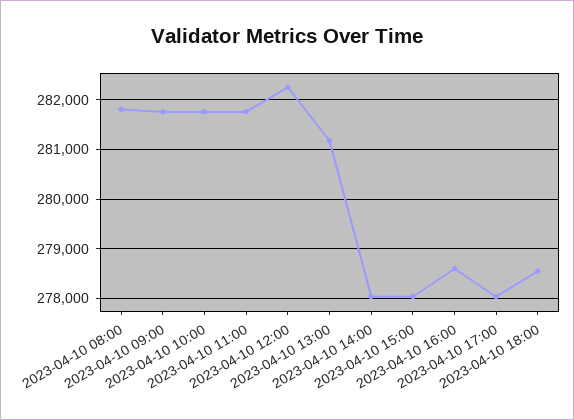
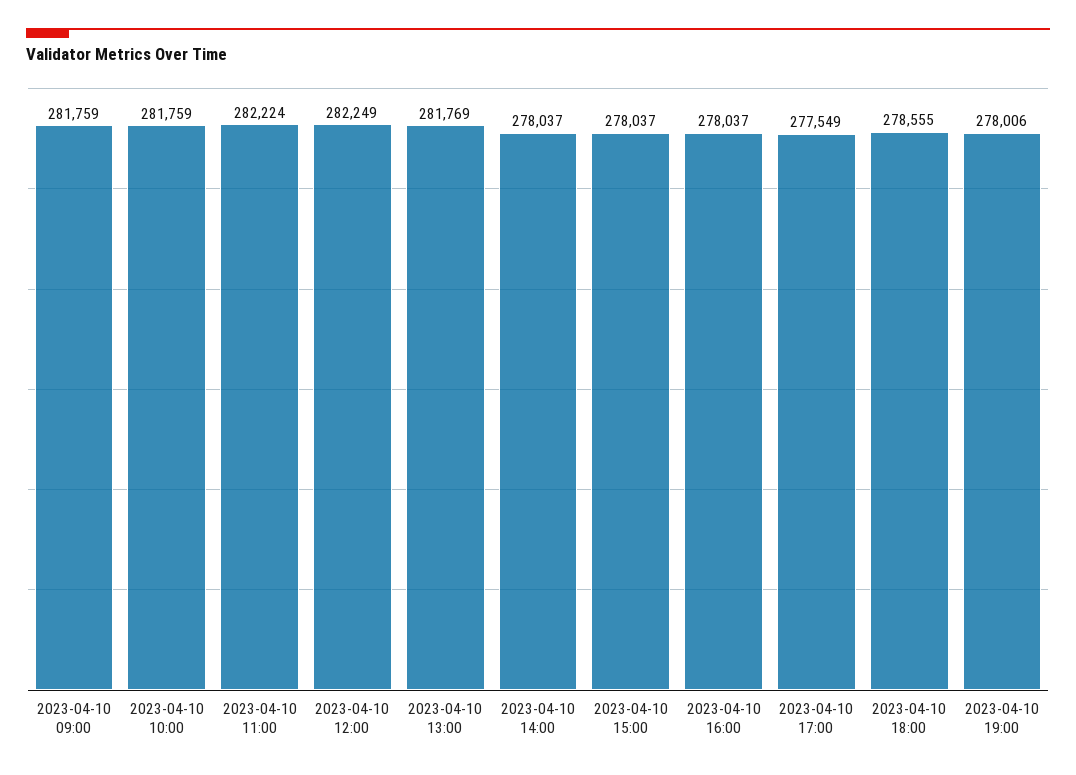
2023-04-10 08:00: 281800 -> none
2023-04-10 11:00: 281800 -> 282224
2023-04-10 13:00: 281200 -> 281769
2023-04-10 16:00: 278600 -> 278037
2023-04-10 17:00: 278000 -> 277549
2023-04-10 19:00: none -> 278006

